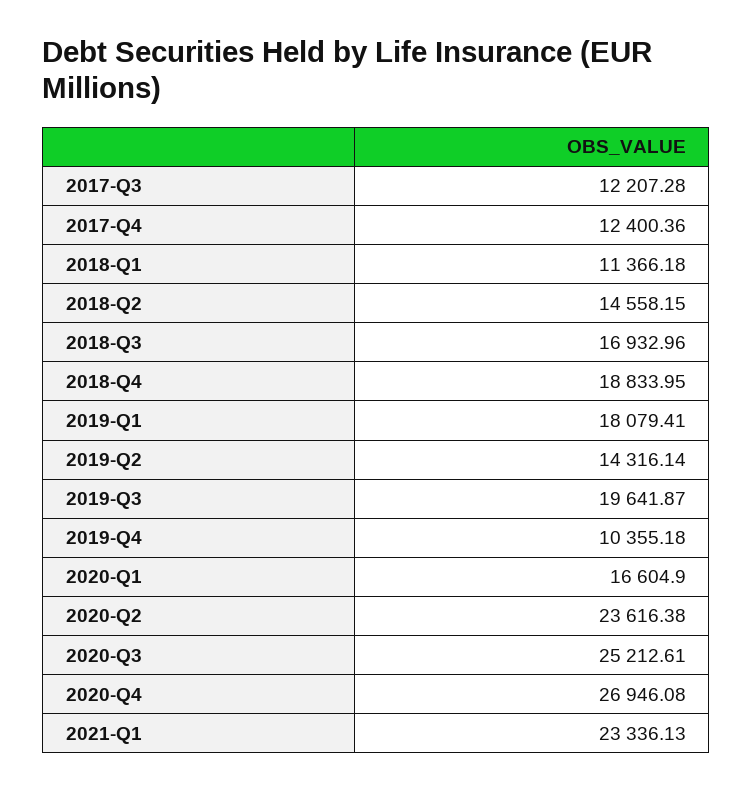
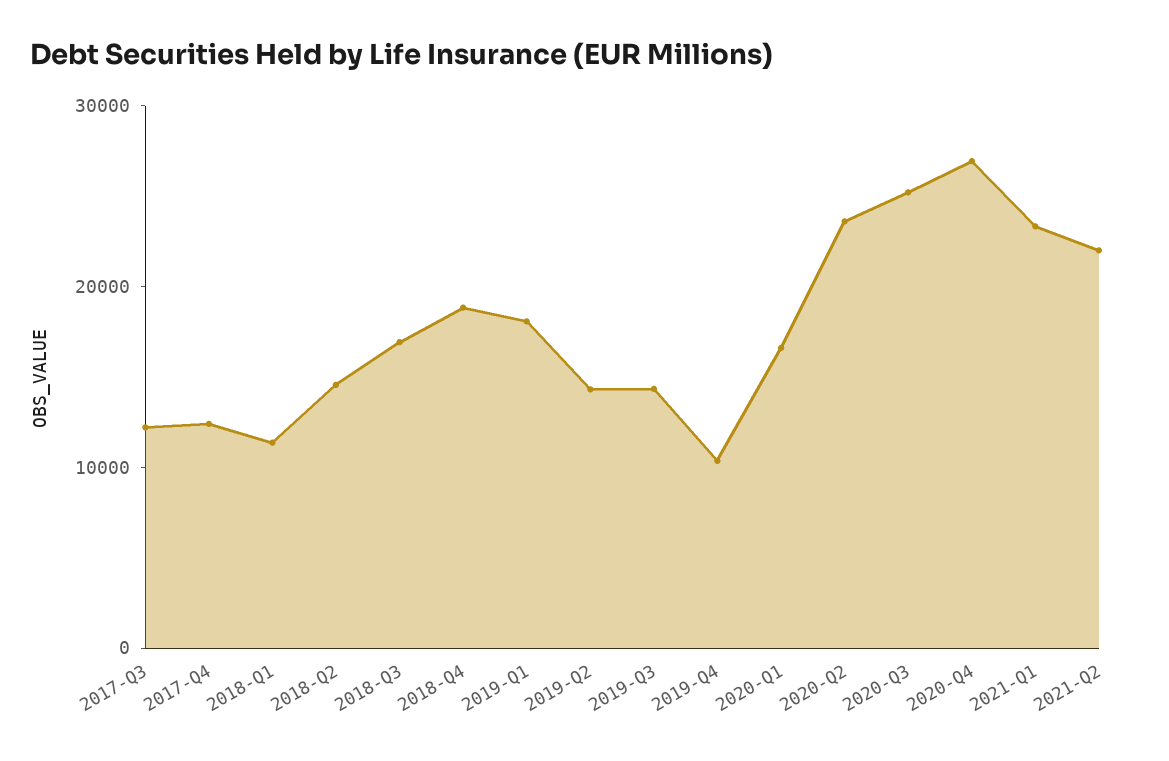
2019-Q3: 19641.87 -> 14000
2021-Q2: none -> 22000

